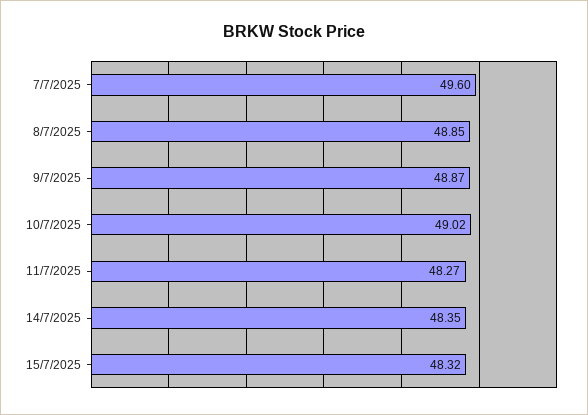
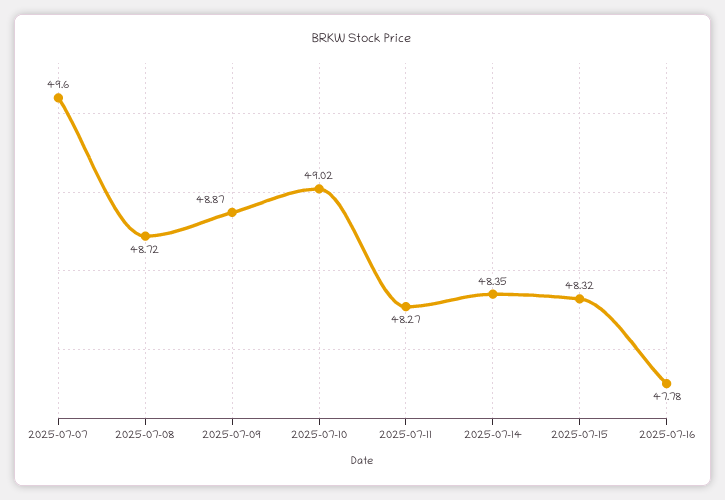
8/7/2025: 48.85 -> 48.72
2025-07-16: none -> 47.78

